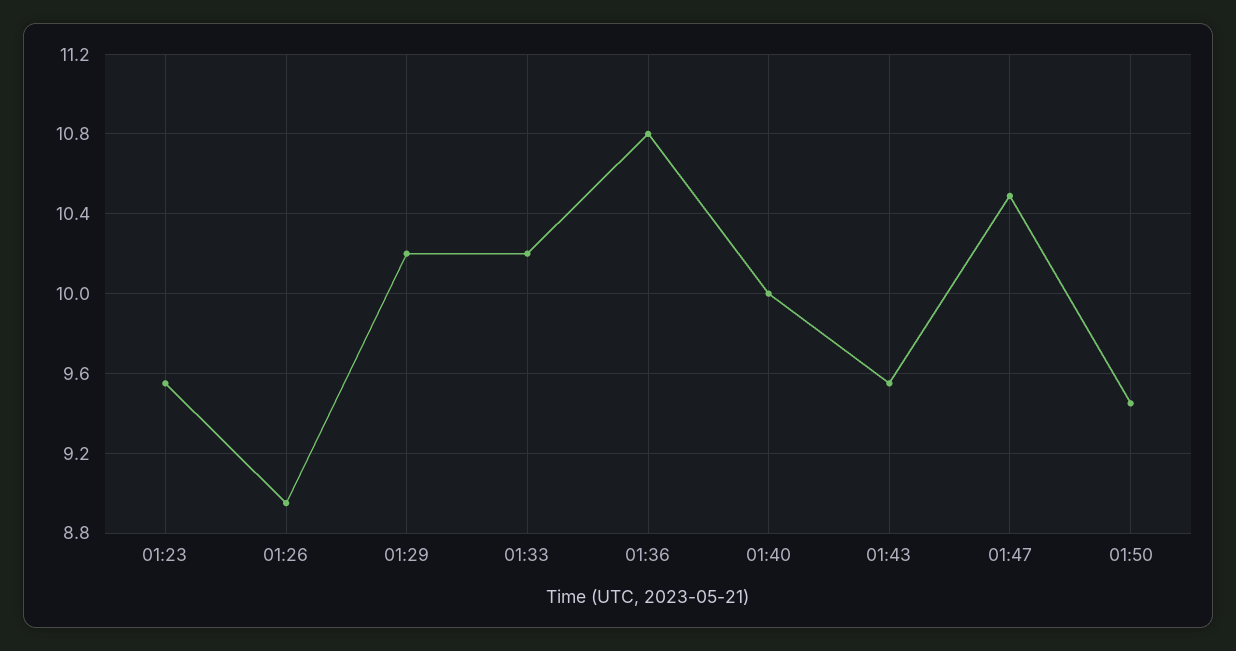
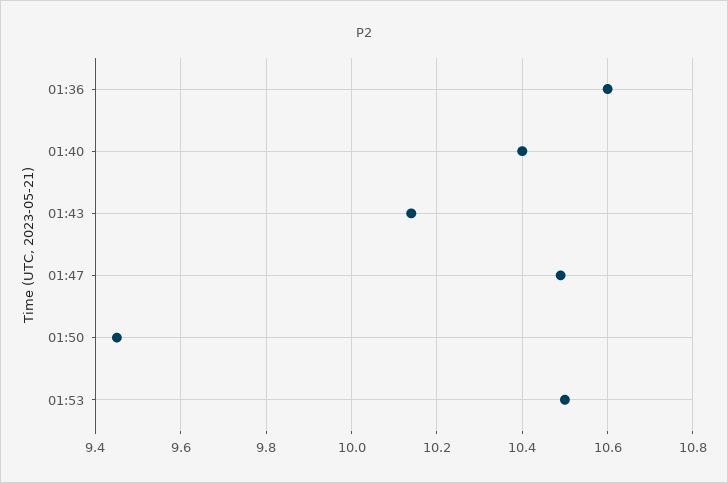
01:23: 9.55 -> none
01:26: 8.95 -> none
01:29: 10.2 -> none
01:33: 10.2 -> none
01:36: 10.8 -> 10.6
01:40: 10 -> 10.4
01:43: 9.55 -> 10.15
01:53: none -> 10.5

